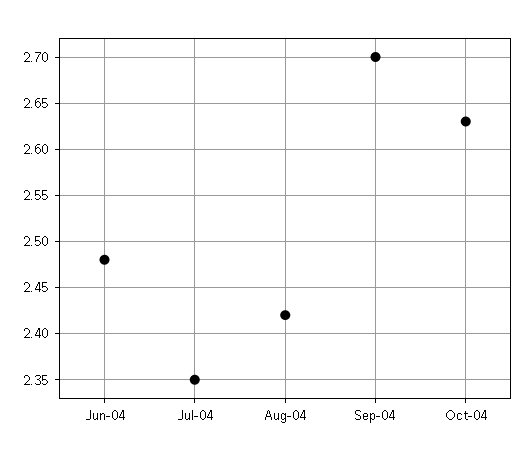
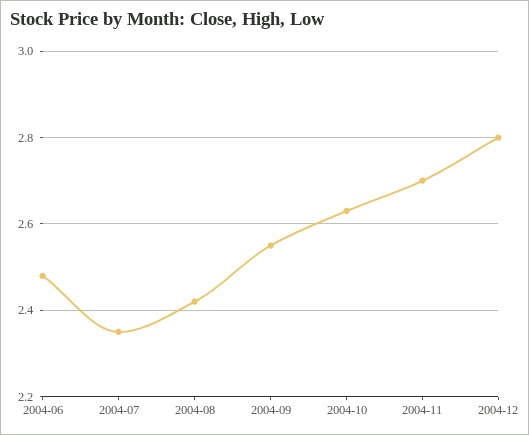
Sep-04: 2.7 -> 2.55
2004-11: none -> 2.7
2004-12: none -> 2.8

